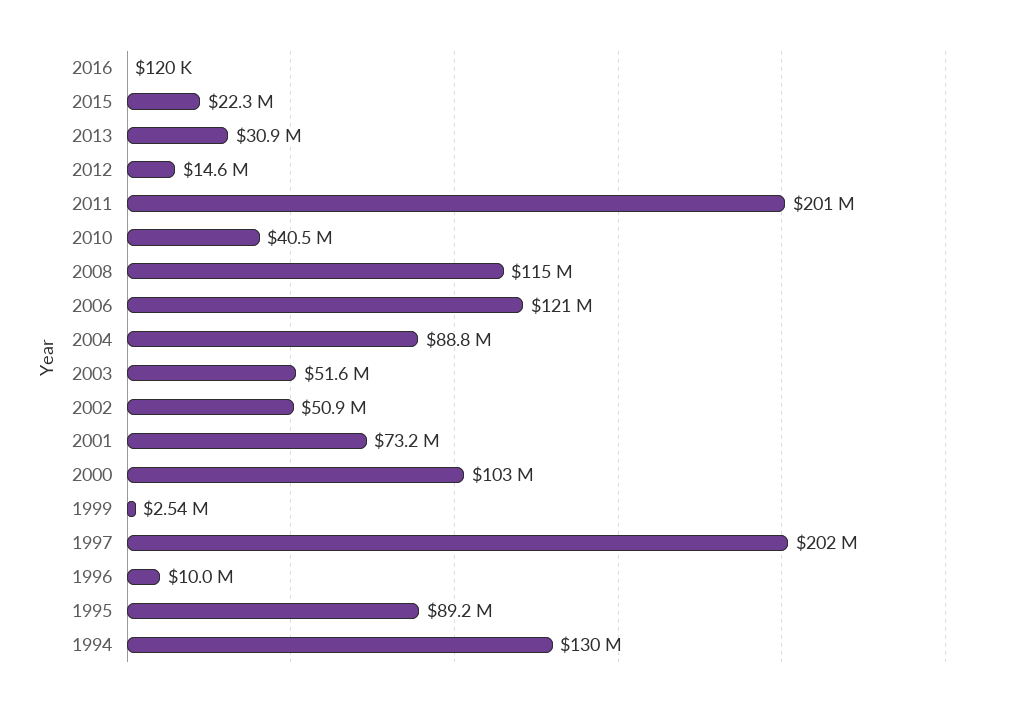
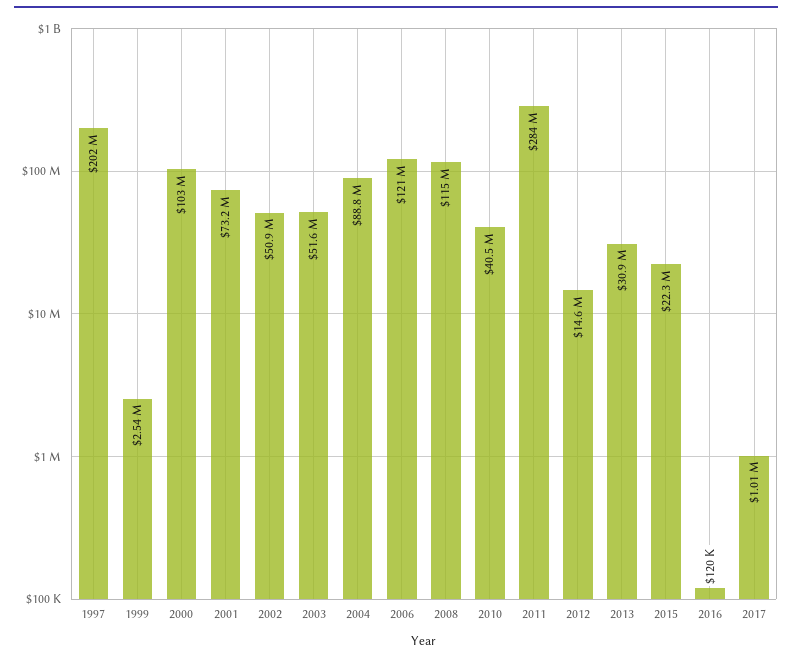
2011: 201000000 -> 284000000
1996: 10000000 -> none
1995: 89200000 -> none
1994: 130000000 -> none
2017: none -> 1010000

